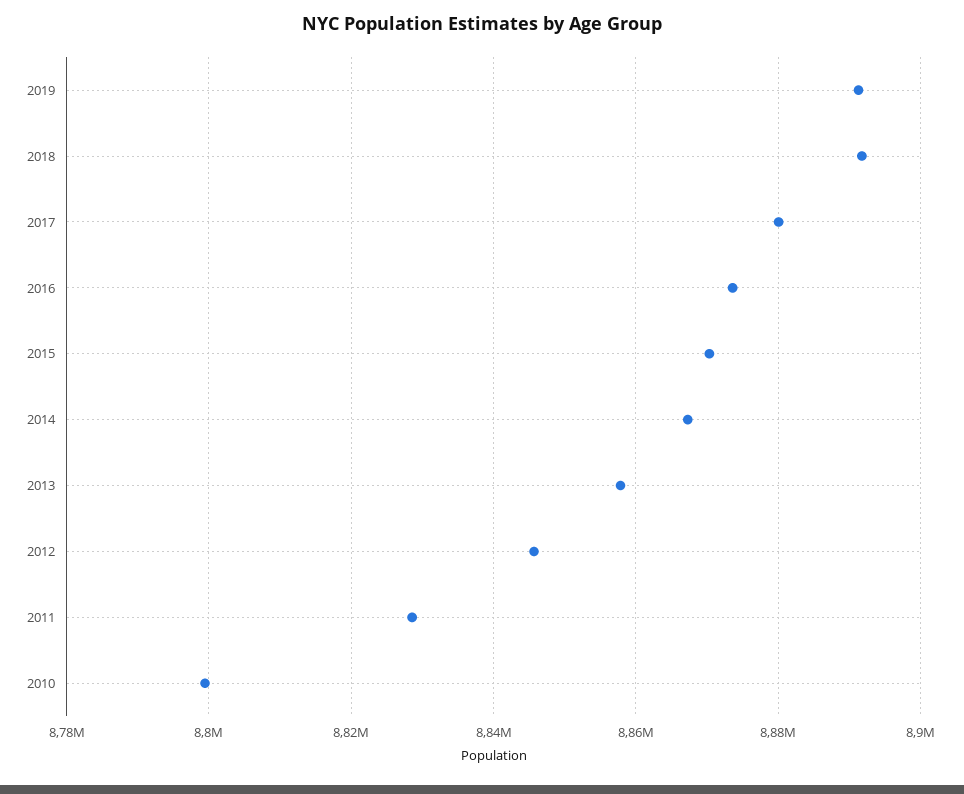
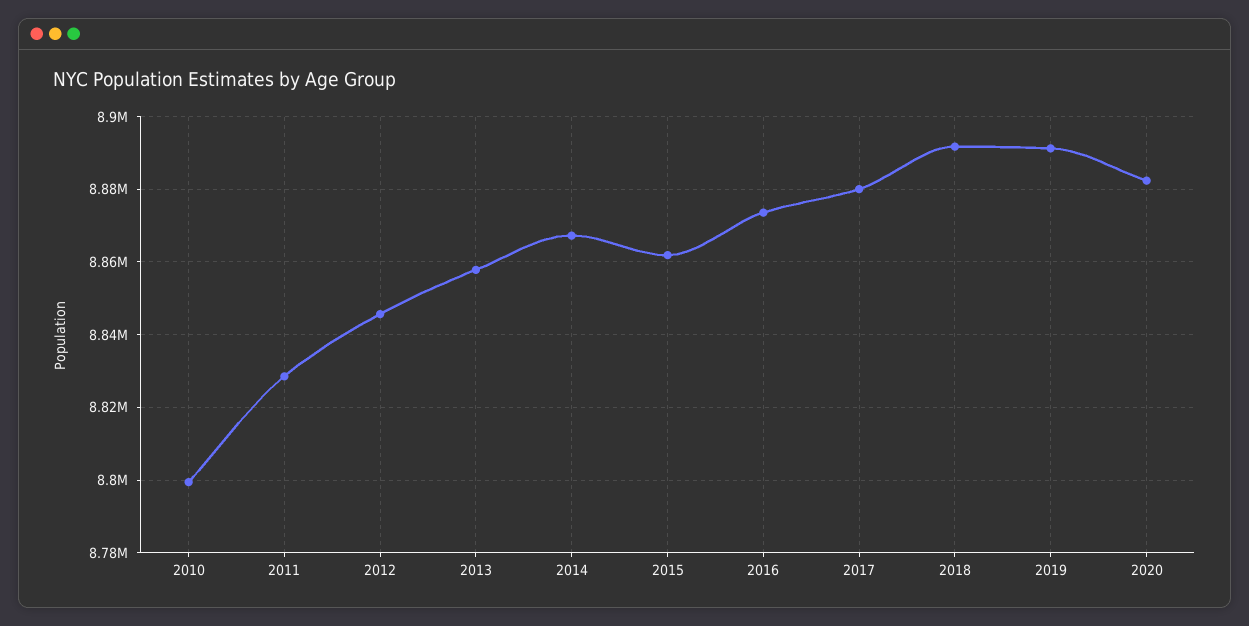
2015: 8870000 -> 8862000
2020: none -> 8882000

